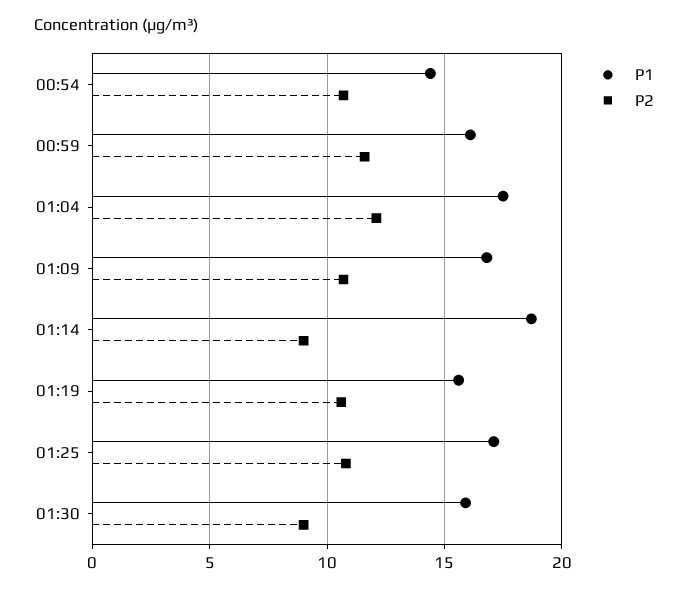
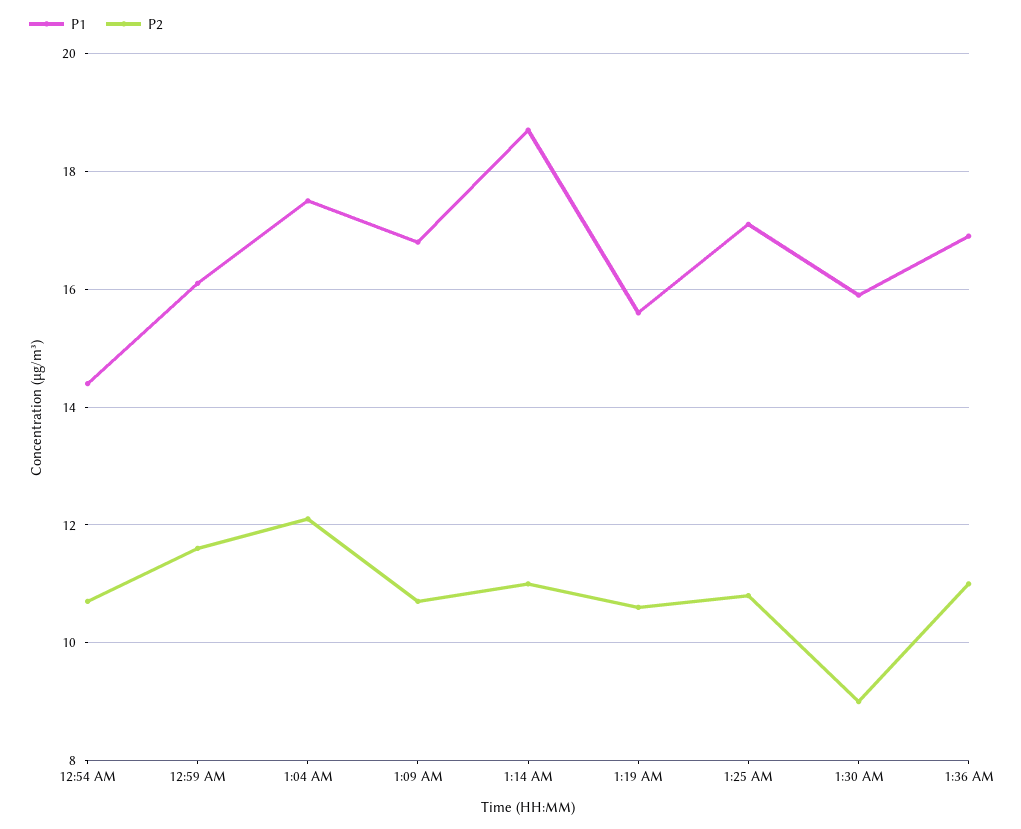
P2, 01:14: 9 -> 11
P1, 1:36 AM: none -> 17
P2, 1:36 AM: none -> 11

